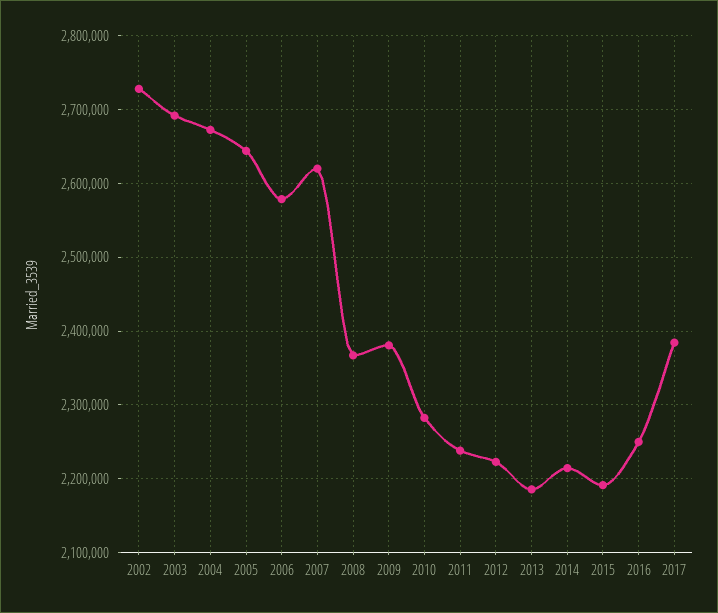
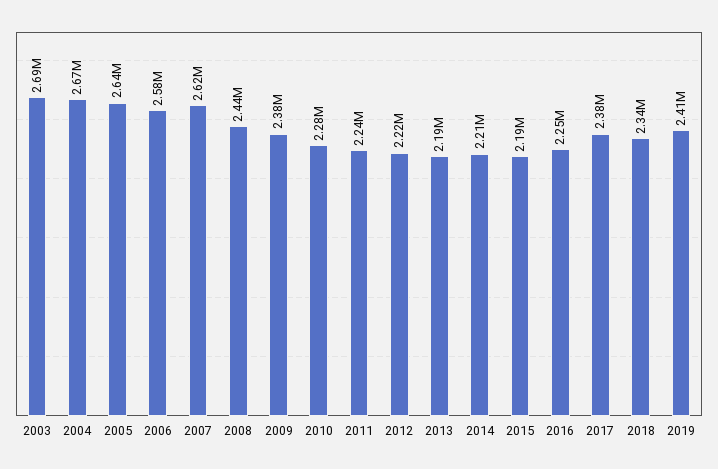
2002: 2730000 -> none
2008: 2370000 -> 2440000
2018: none -> 2340000
2019: none -> 2410000

